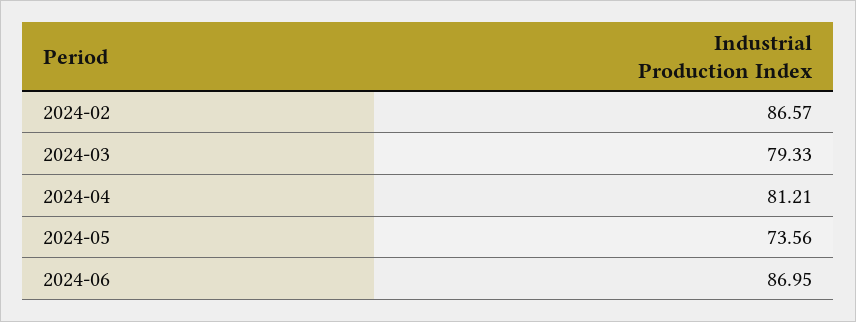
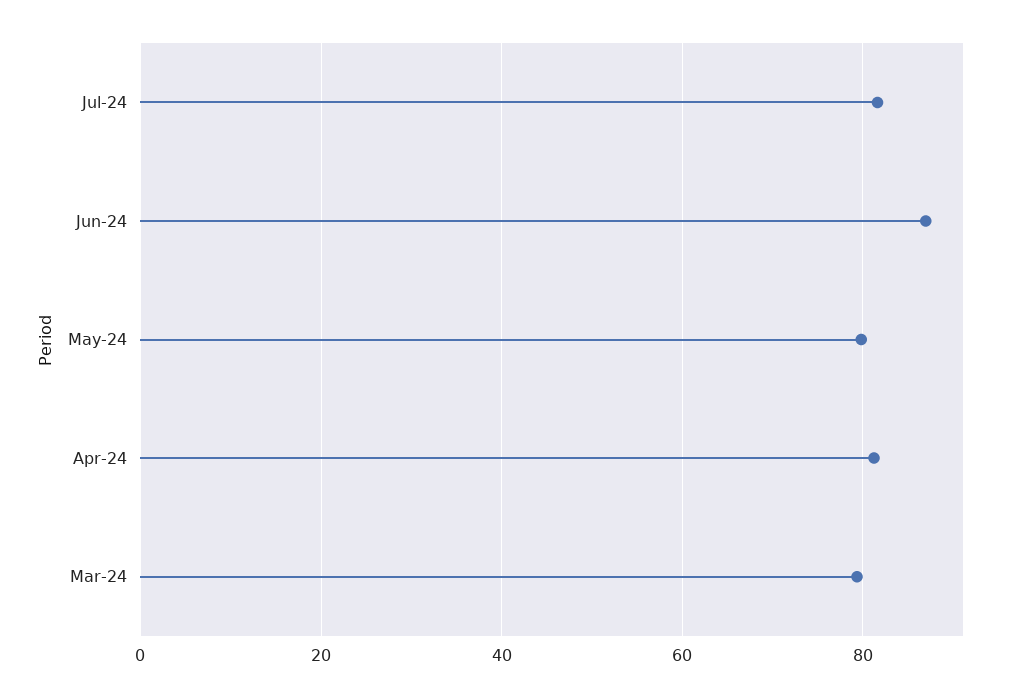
2024-02: 86.57 -> none
2024-05: 73.56 -> 80
Jul-24: none -> 82

